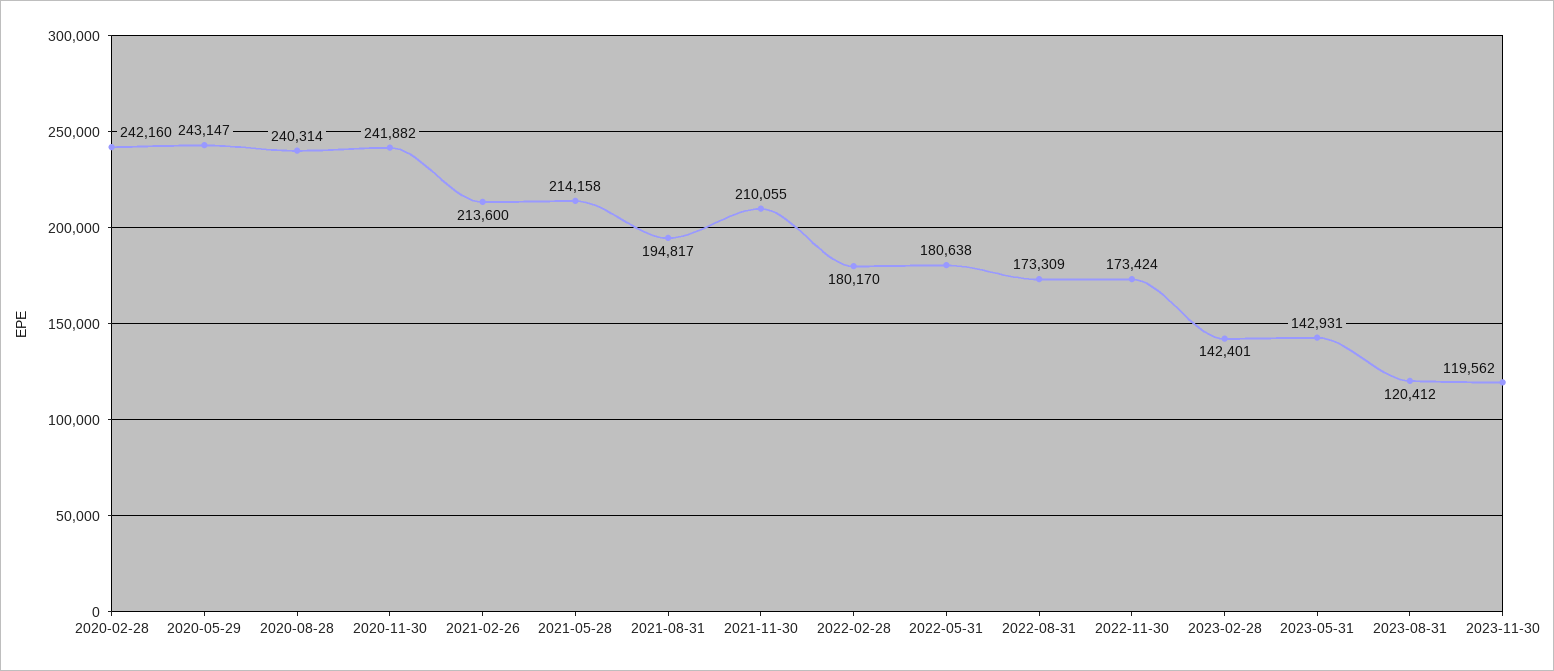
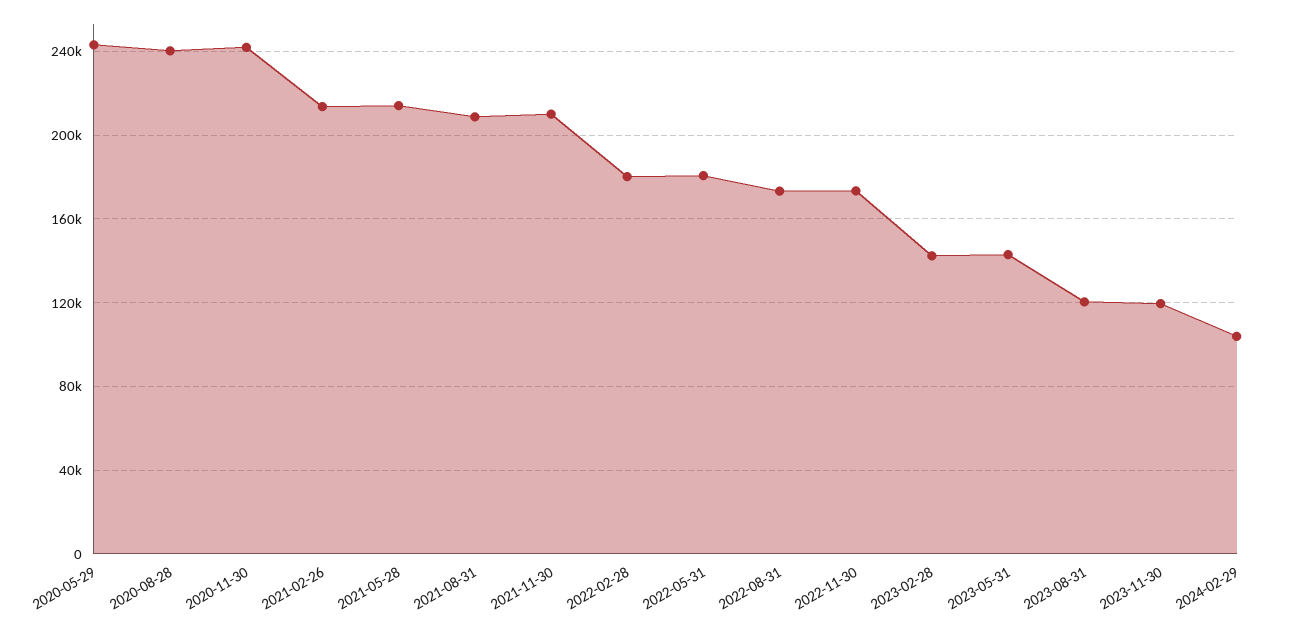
2020-02-28: 242160 -> none
2021-08-31: 194817 -> 210000
2024-02-29: none -> 105000

